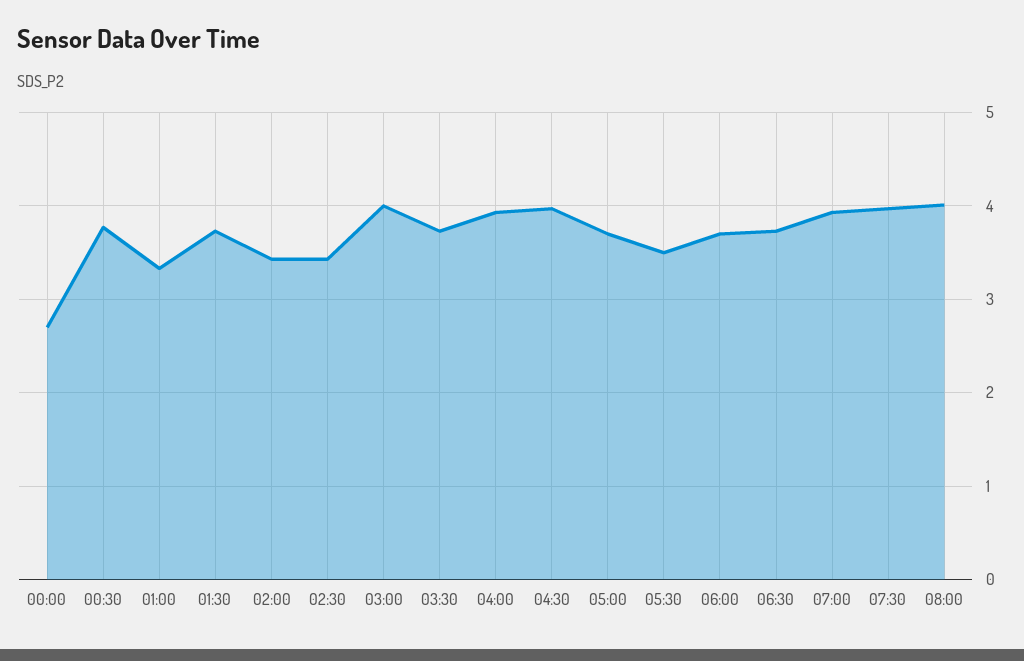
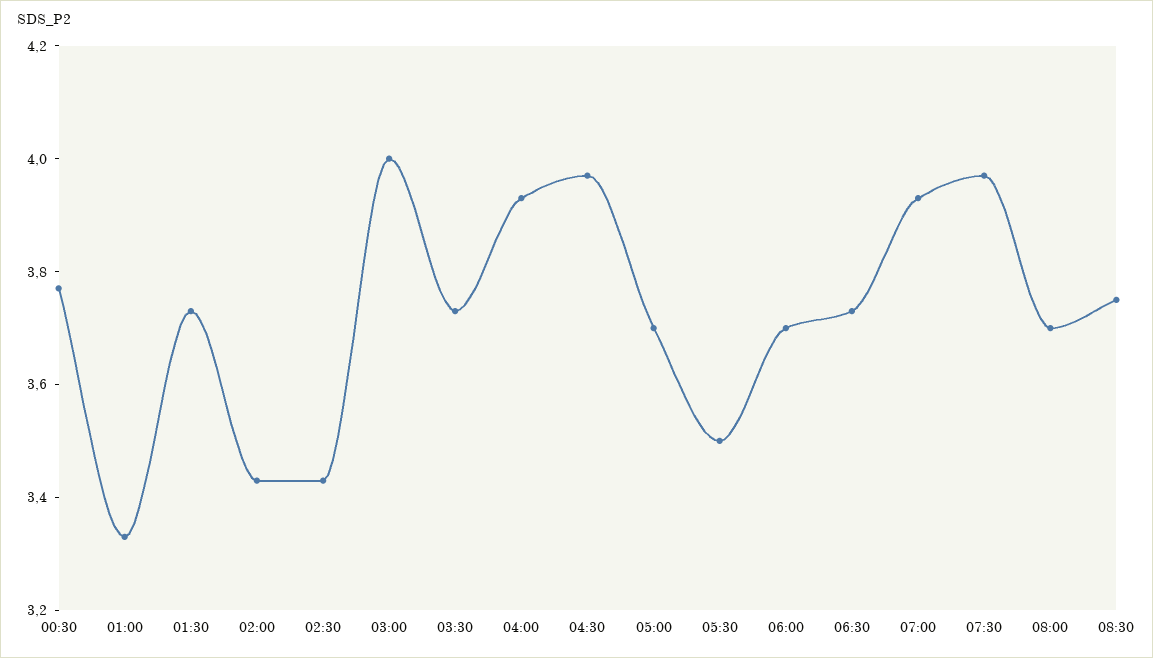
00:00: 2.7 -> none
08:00: 4 -> 3.7
08:30: none -> 3.75

